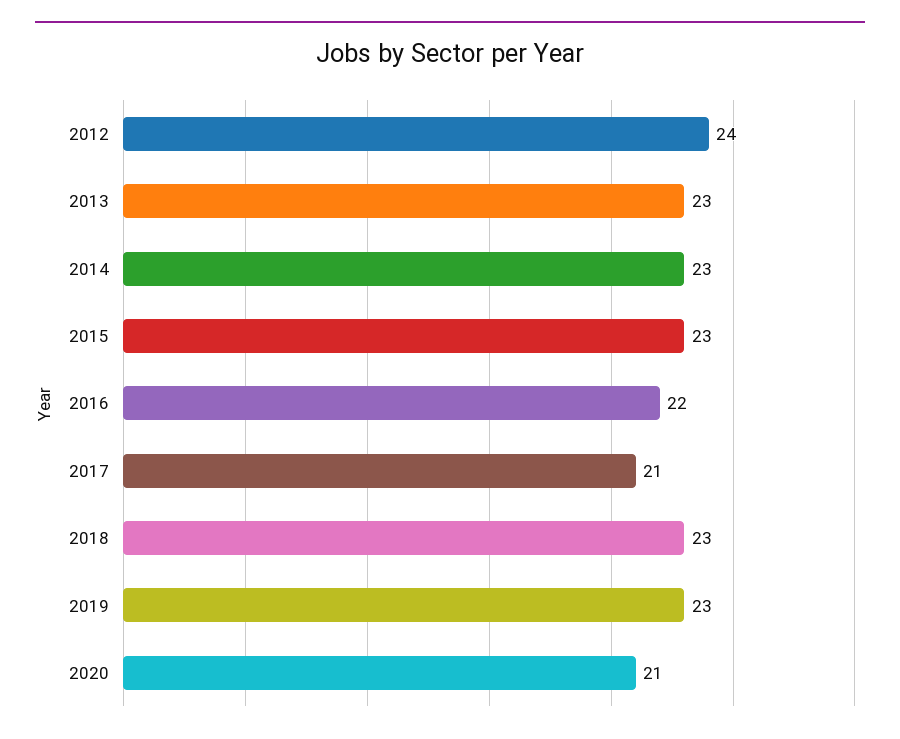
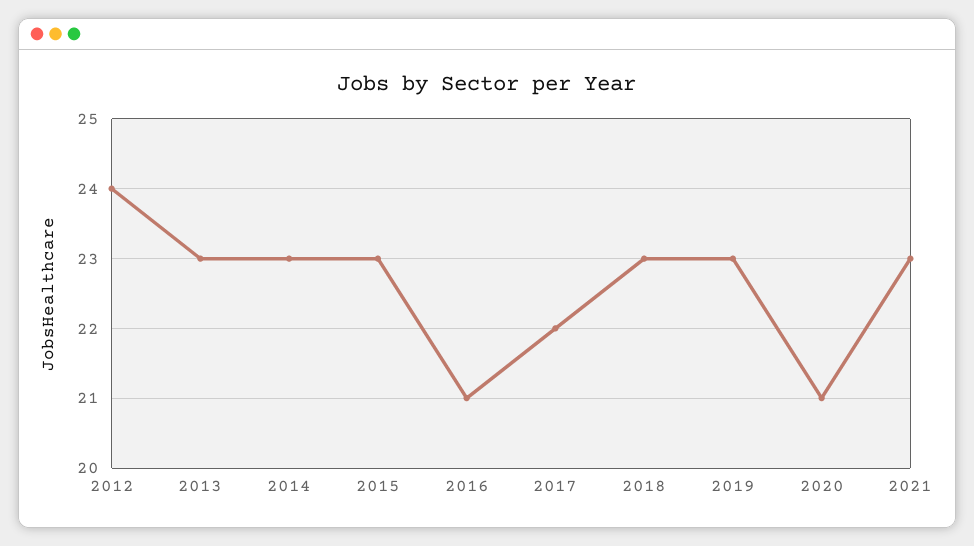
2016: 22 -> 21
2017: 21 -> 22
2021: none -> 23

